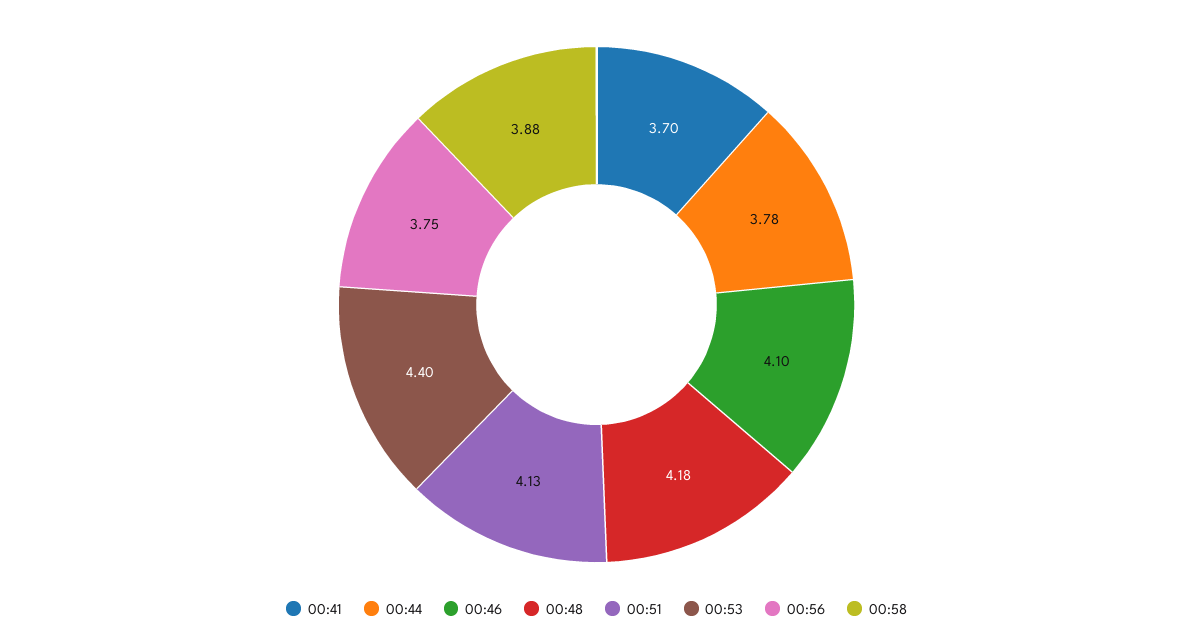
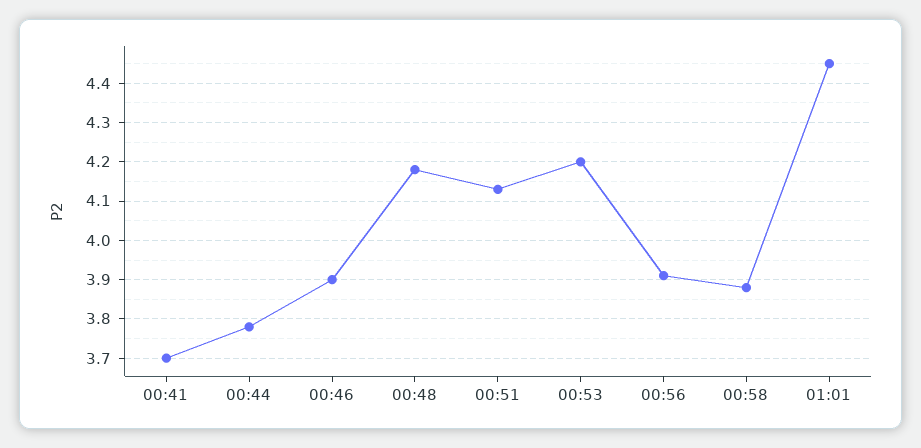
00:46: 4.1 -> 3.9
00:53: 4.4 -> 4.2
00:56: 3.75 -> 3.9
01:01: none -> 4.45

